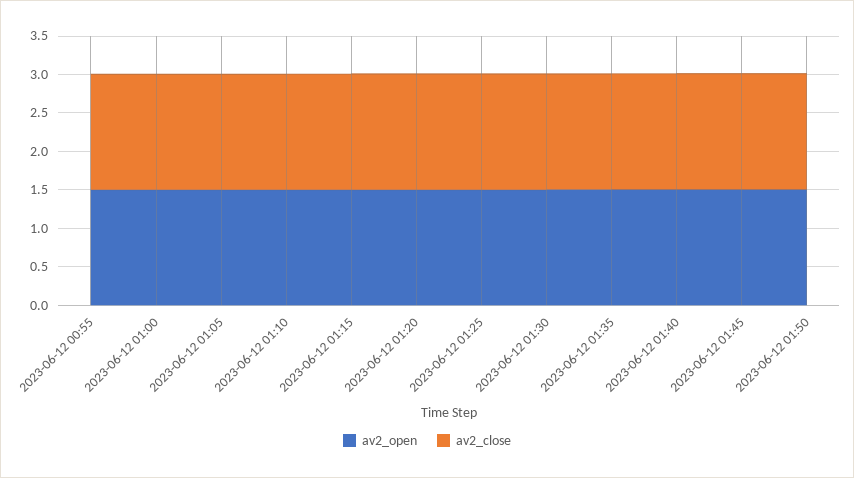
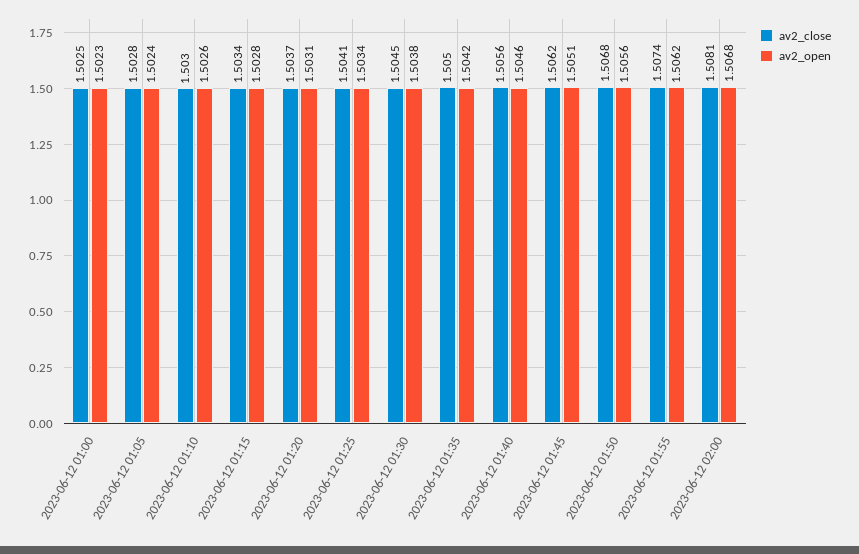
av2_open, 2023-06-12 00:55: 1.5 -> none
av2_close, 2023-06-12 00:55: 1.5 -> none
av2_close, 2023-06-12 01:55: none -> 1.5074
av2_open, 2023-06-12 01:55: none -> 1.5062
av2_close, 2023-06-12 02:00: none -> 1.5081
av2_open, 2023-06-12 02:00: none -> 1.5068

